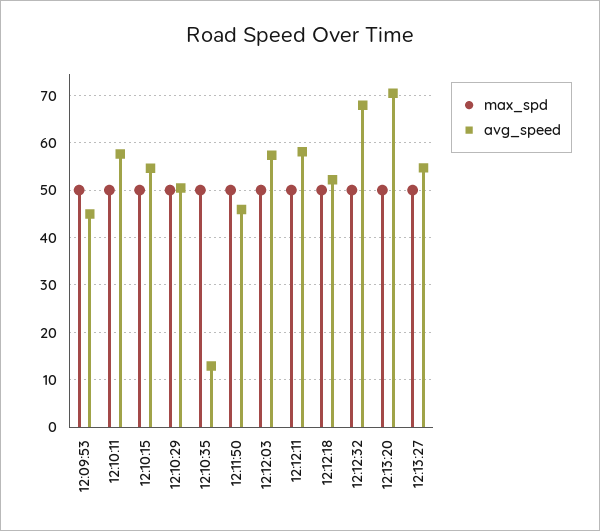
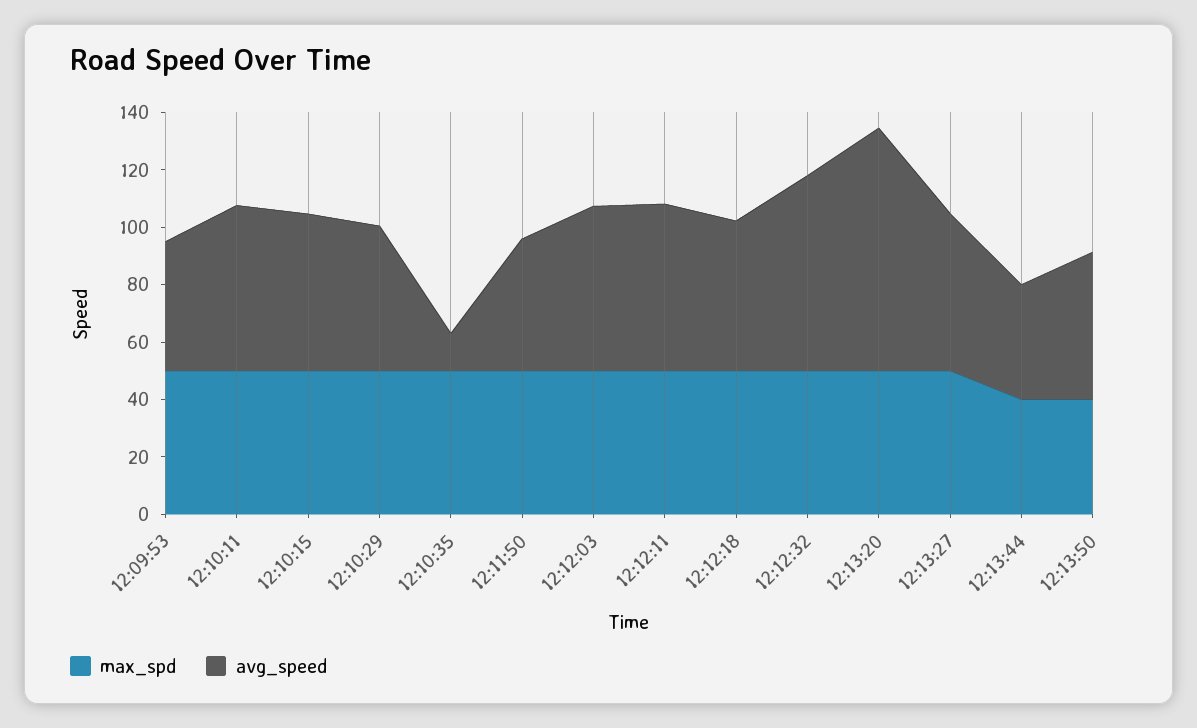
avg_speed, 12:13:20: 70 -> 85
max_spd, 12:13:44: none -> 40
avg_speed, 12:13:44: none -> 40
max_spd, 12:13:50: none -> 40
avg_speed, 12:13:50: none -> 50

